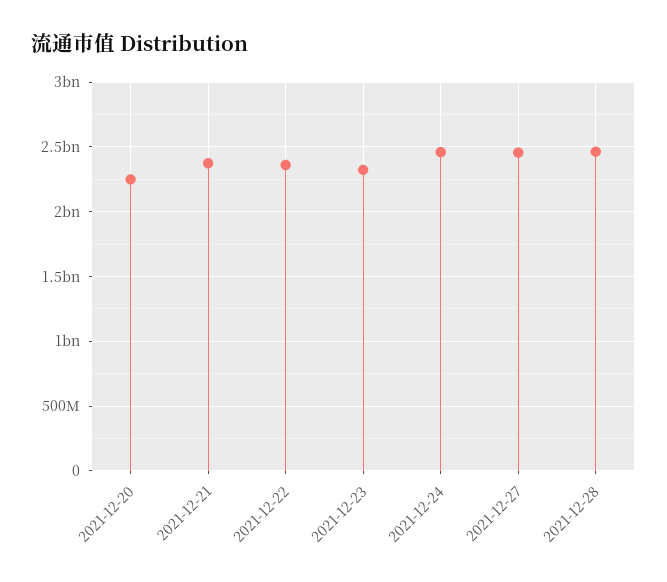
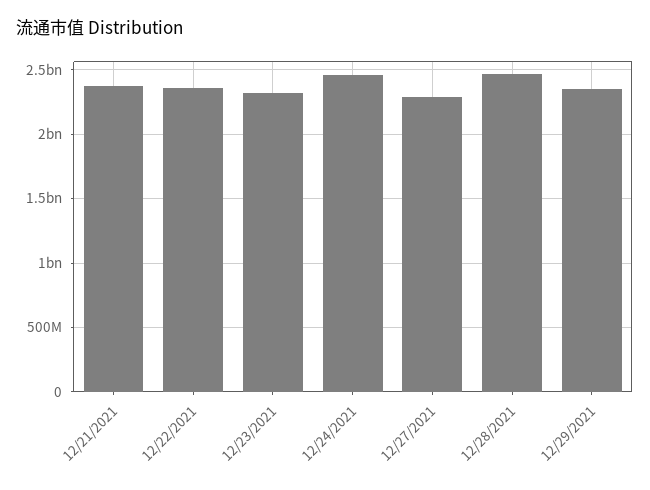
2021-12-20: 2250000000 -> none
2021-12-27: 2450000000 -> 2300000000
12/29/2021: none -> 2350000000

